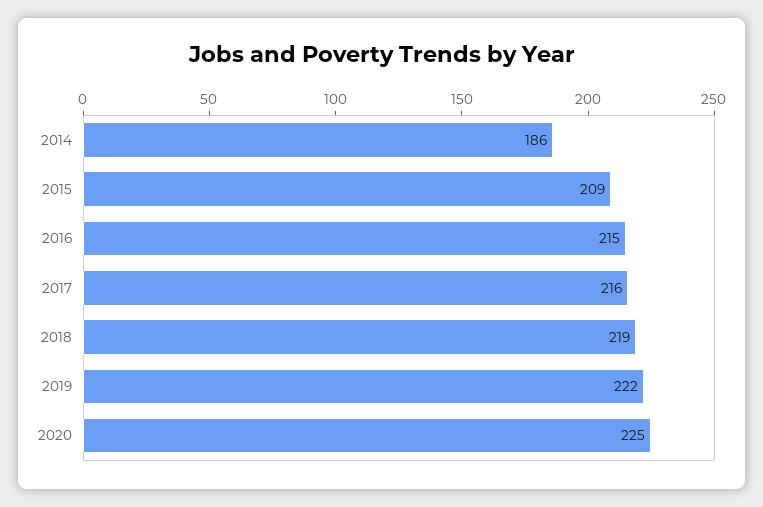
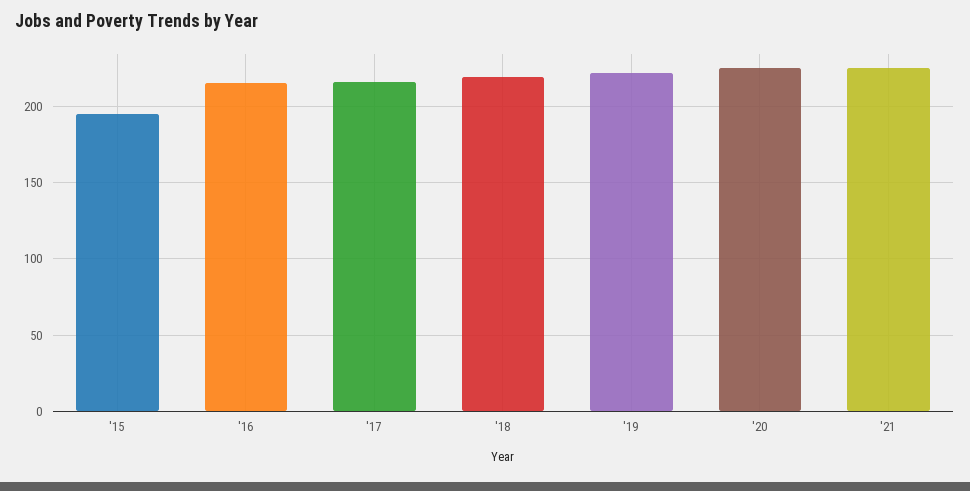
2014: 186 -> none
2015: 209 -> 195
'21: none -> 225

